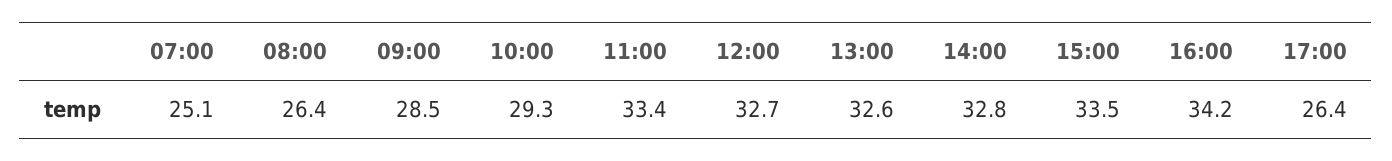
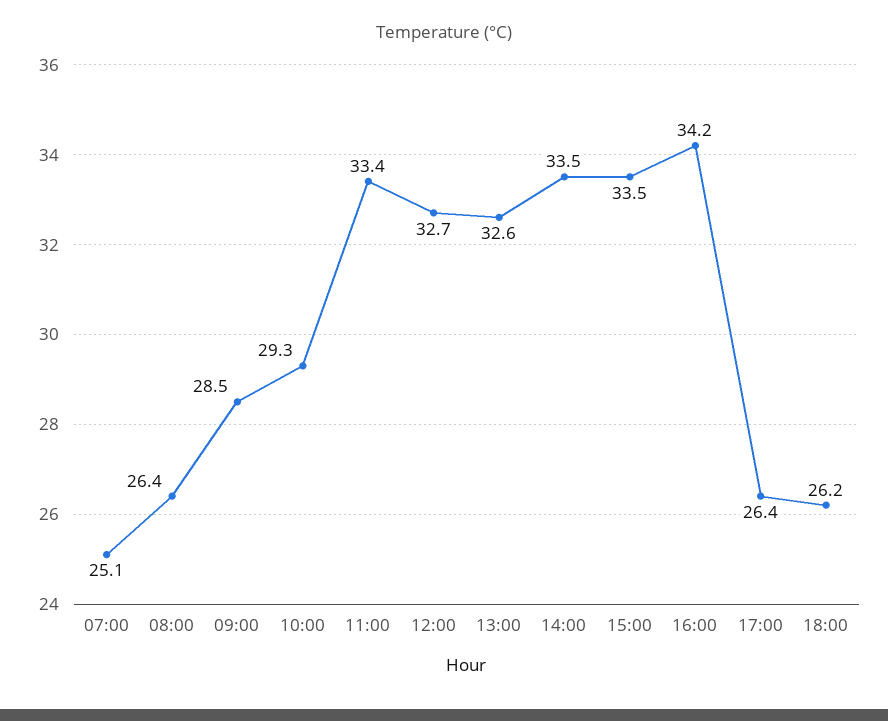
14:00: 32.8 -> 33.5
18:00: none -> 26.2

